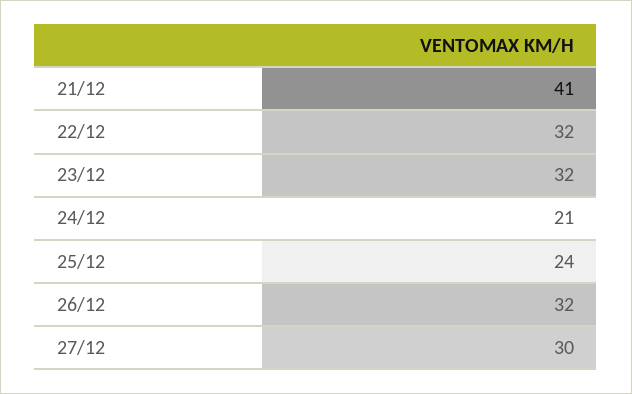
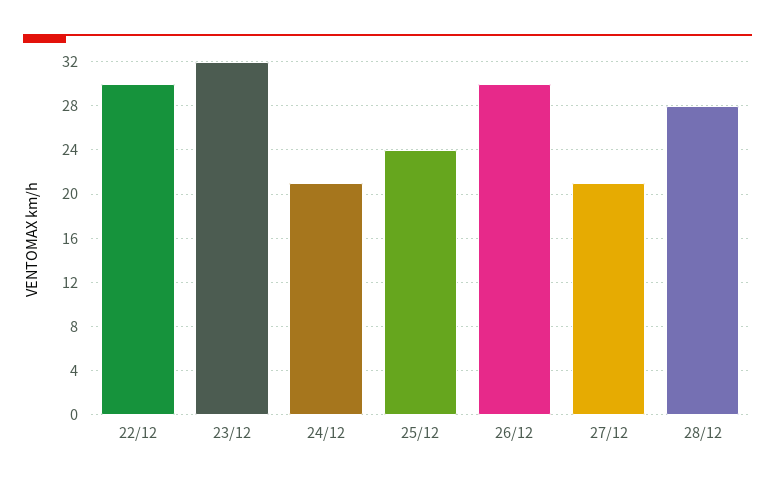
21/12: 41 -> none
22/12: 32 -> 30
26/12: 32 -> 30
27/12: 30 -> 21
28/12: none -> 28

